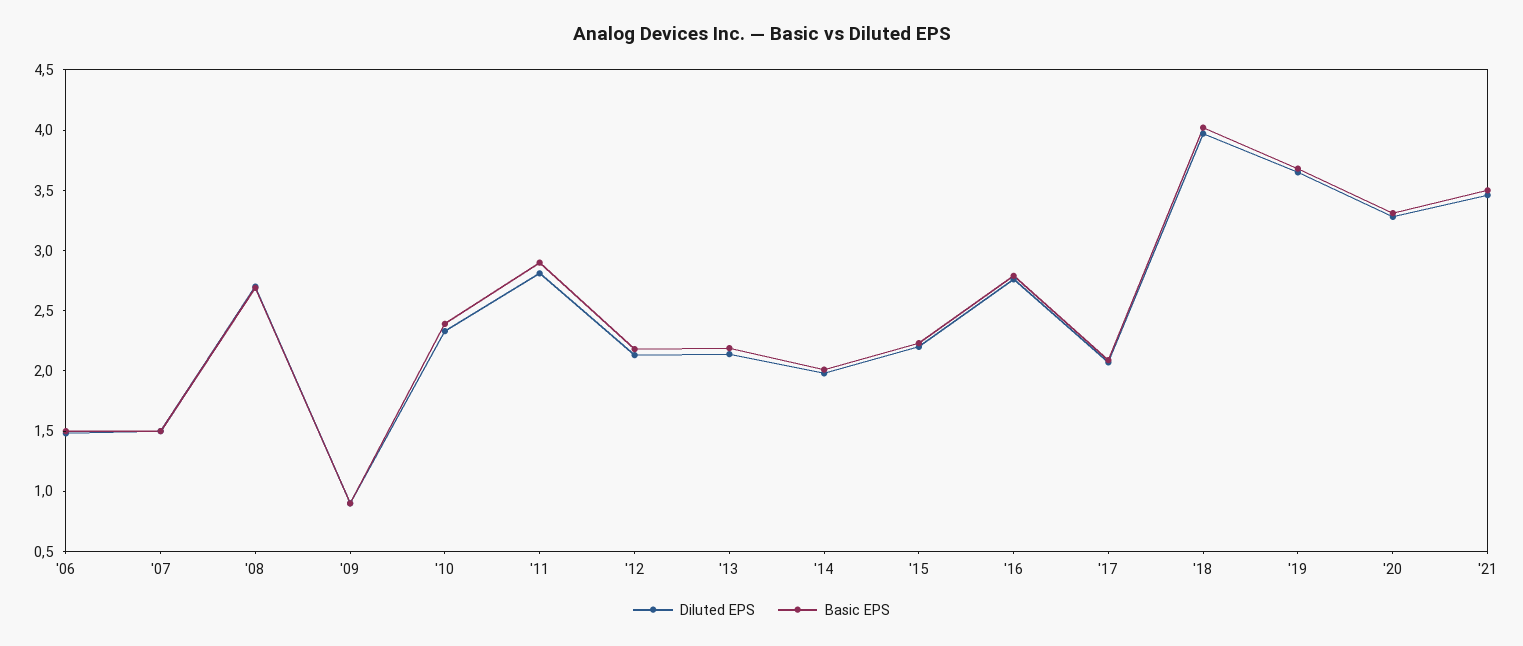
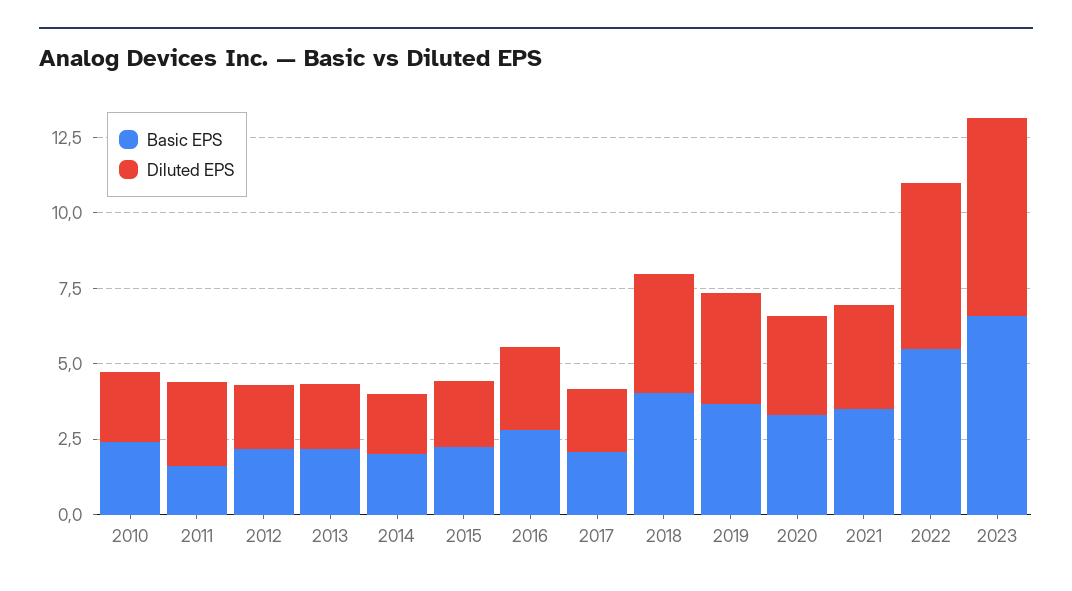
Diluted EPS, '06: 1.5 -> none
Basic EPS, '06: 1.5 -> none
Diluted EPS, '07: 1.5 -> none
Basic EPS, '07: 1.5 -> none
Diluted EPS, '08: 2.7 -> none
Basic EPS, '08: 2.7 -> none
Diluted EPS, '09: 0.9 -> none
Basic EPS, '09: 0.9 -> none
Basic EPS, '11: 2.9 -> 1.5
Basic EPS, 2022: none -> 5.5
Diluted EPS, 2022: none -> 5.5
Basic EPS, 2023: none -> 6.5
Diluted EPS, 2023: none -> 6.5

